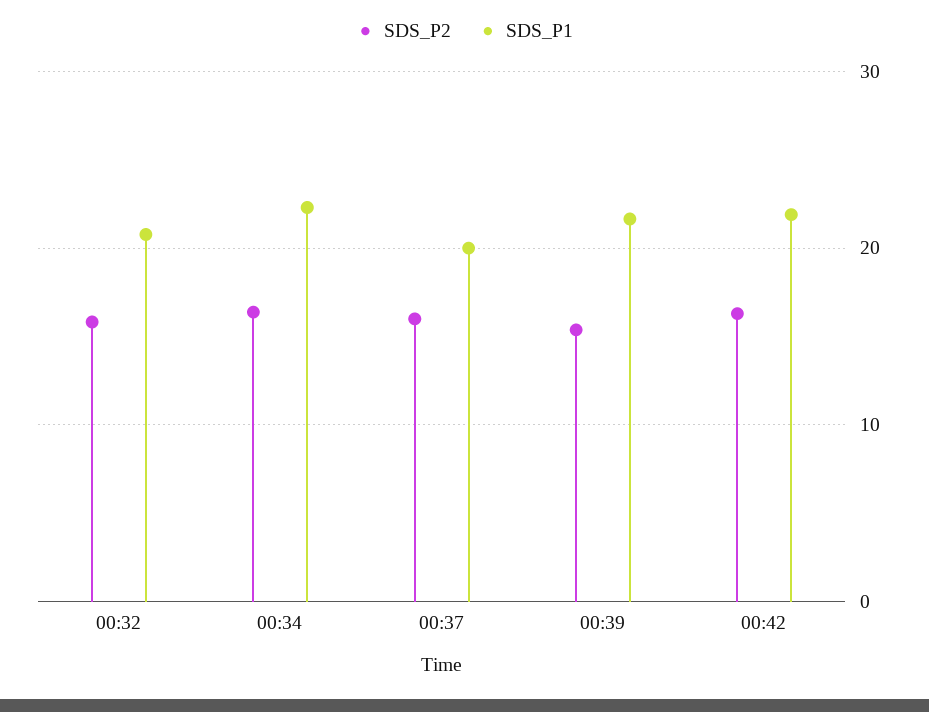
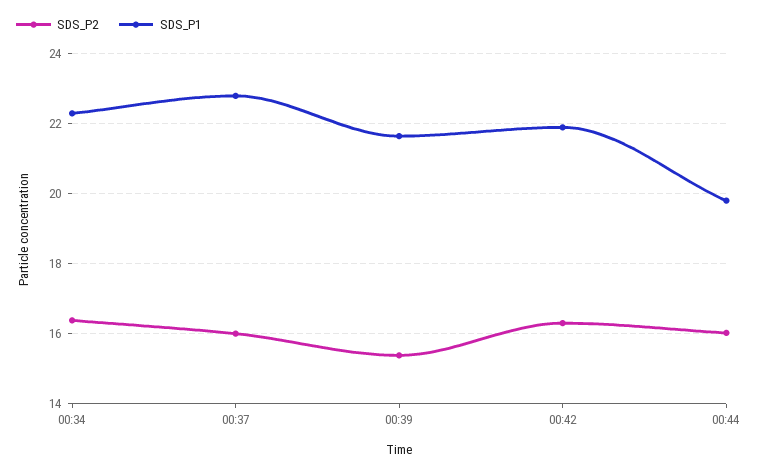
SDS_P2, 00:32: 16 -> none
SDS_P1, 00:32: 21 -> none
SDS_P1, 00:37: 20 -> 22.8
SDS_P2, 00:44: none -> 16
SDS_P1, 00:44: none -> 19.8

